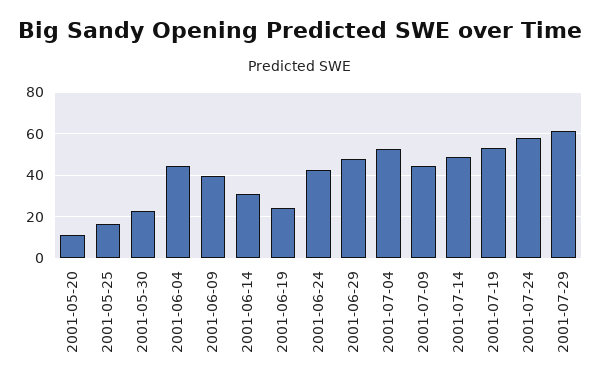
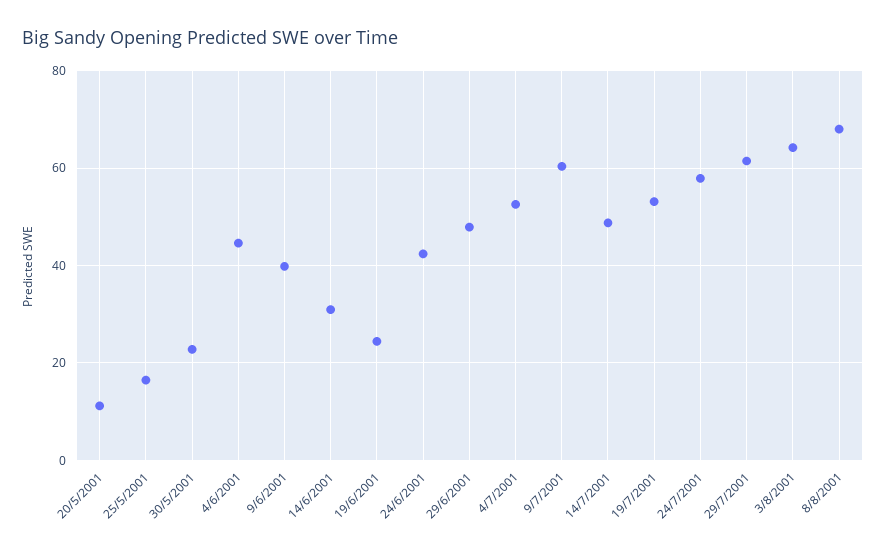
2001-07-09: 45 -> 60
3/8/2001: none -> 64
8/8/2001: none -> 68

